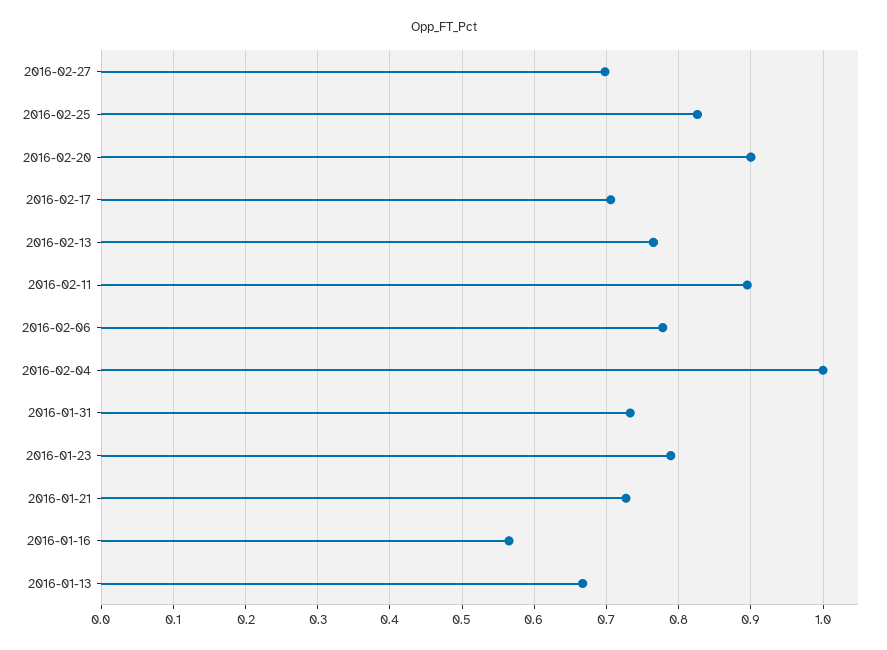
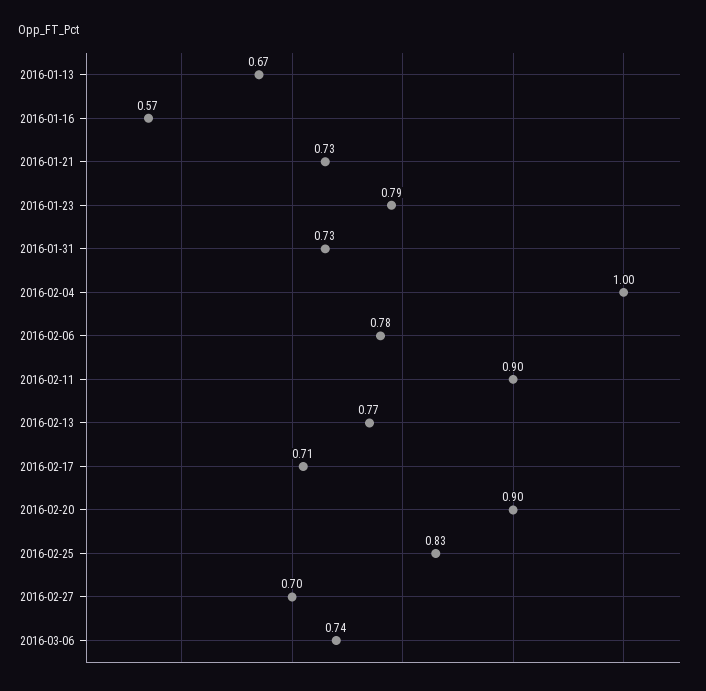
2016-03-06: none -> 0.74

